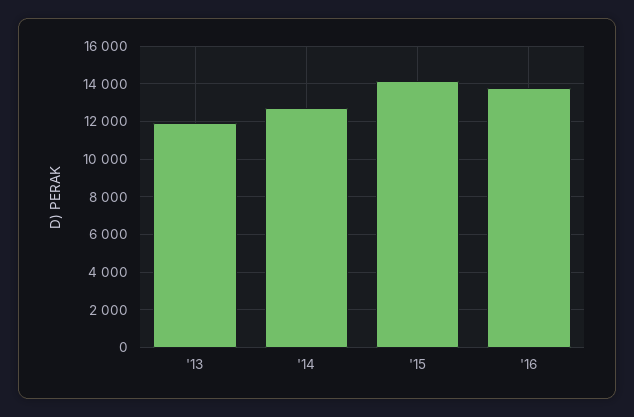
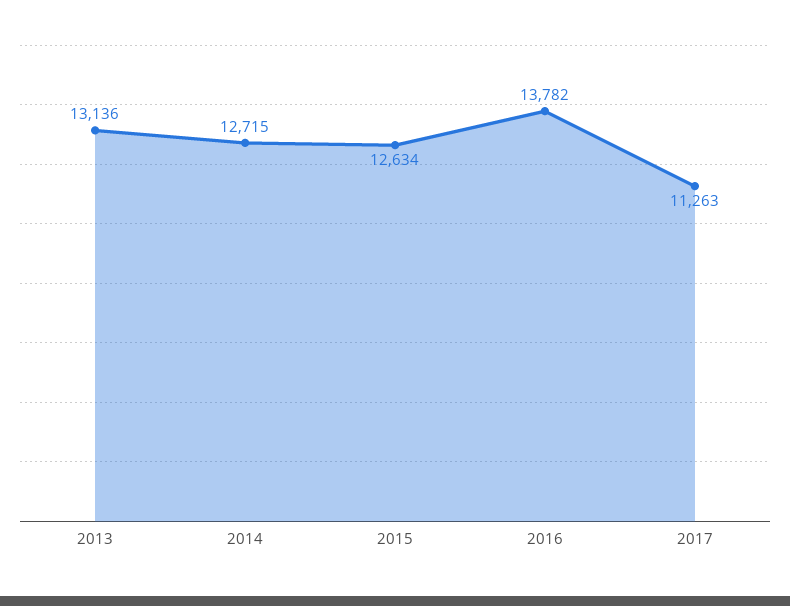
'13: 12000 -> 13136
'15: 14000 -> 12634
2017: none -> 11263

